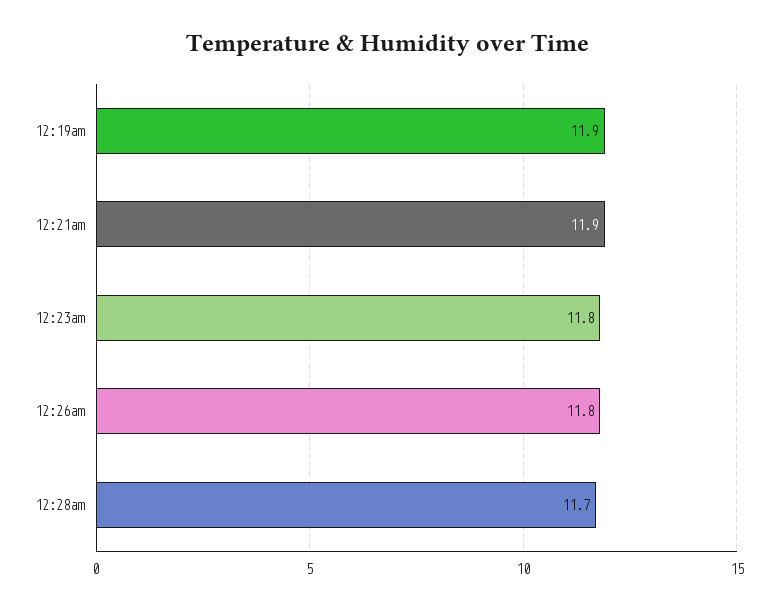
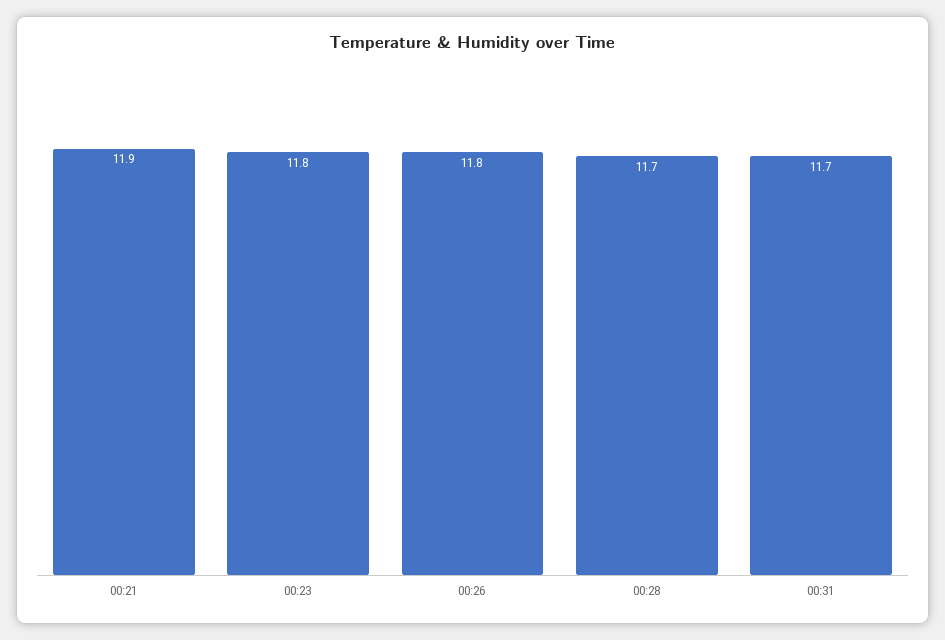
12:19am: 11.9 -> none
00:31: none -> 11.7

